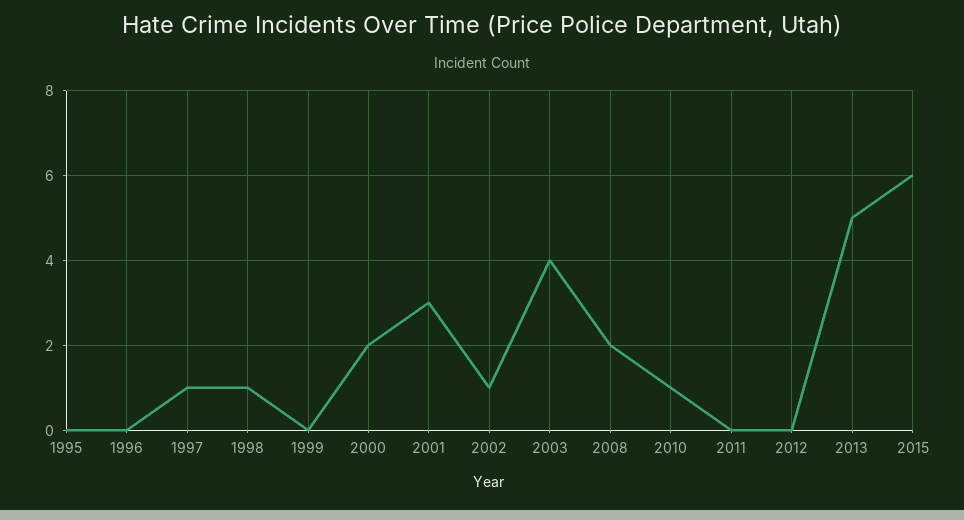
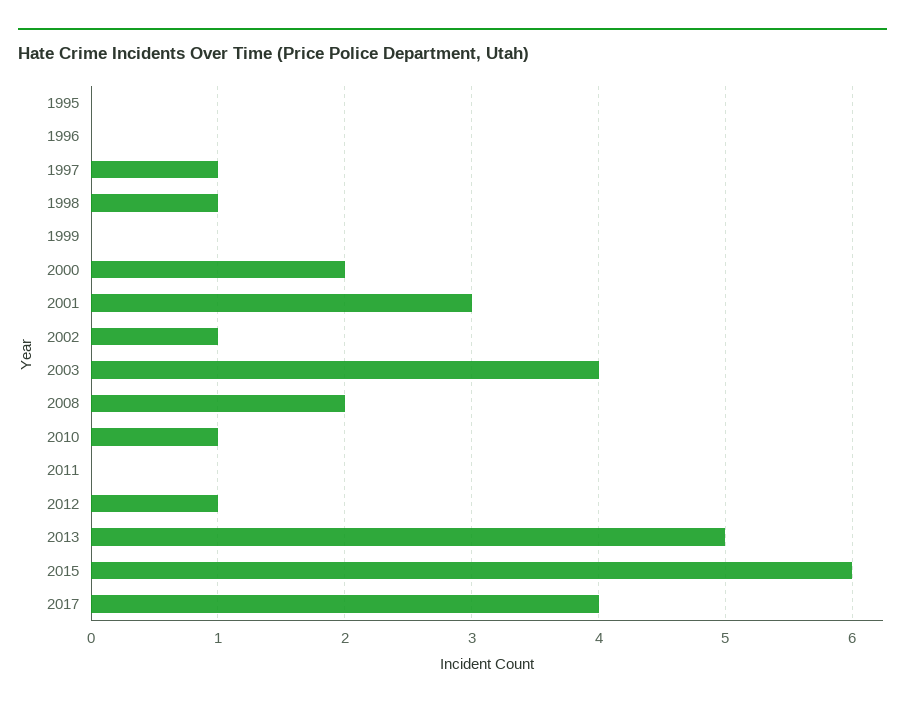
2012: 0 -> 1
2017: none -> 4

